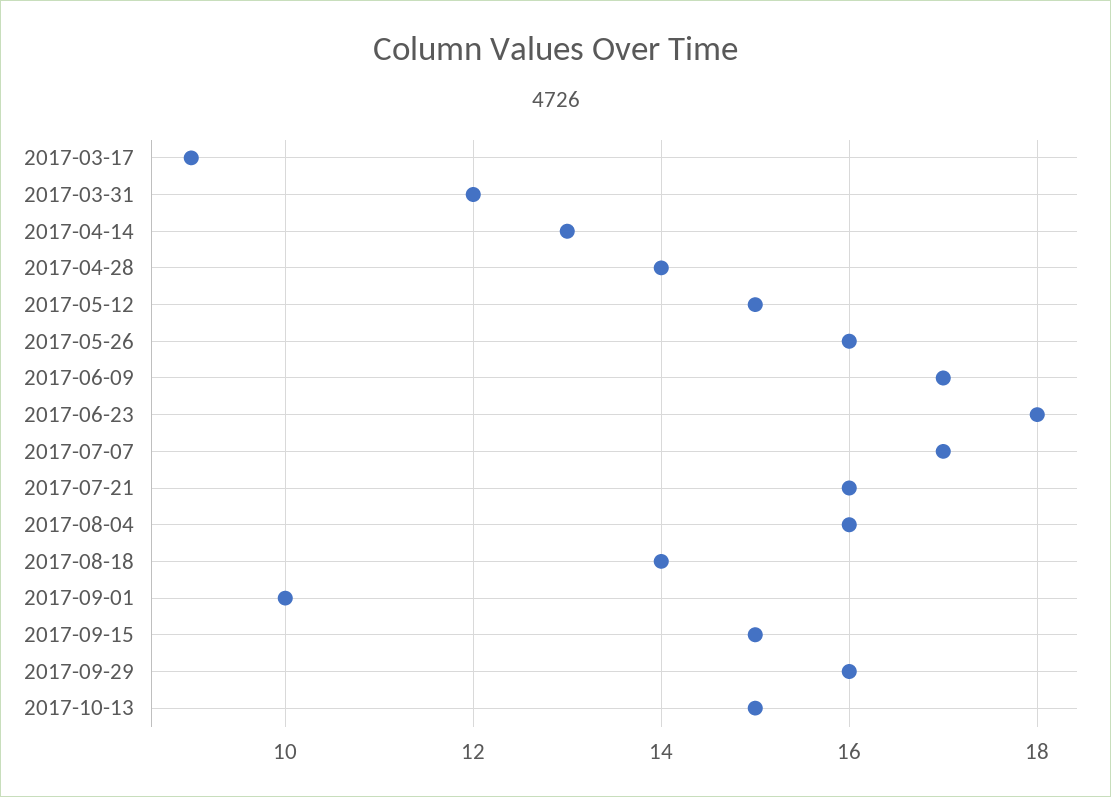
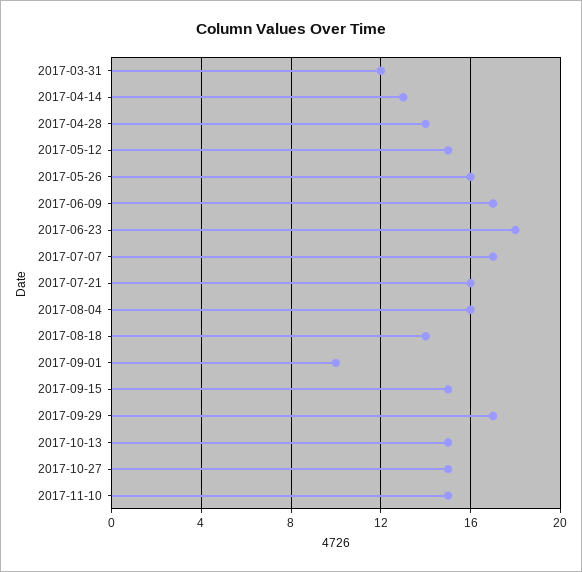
2017-03-17: 9 -> none
2017-09-29: 16 -> 17
2017-10-27: none -> 15
2017-11-10: none -> 15

